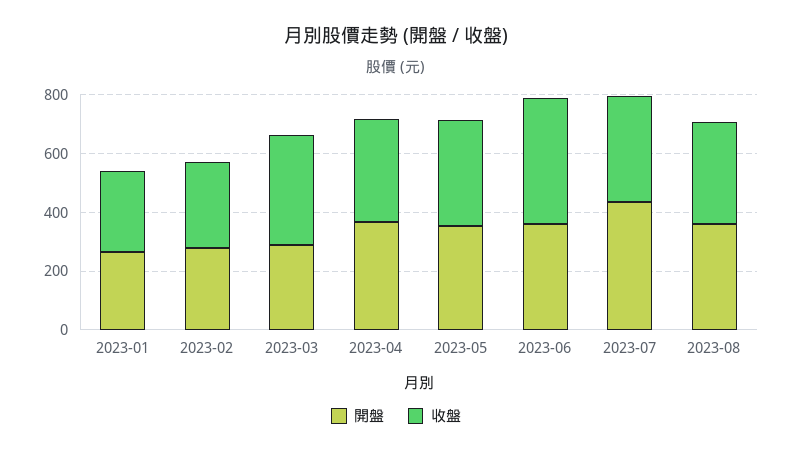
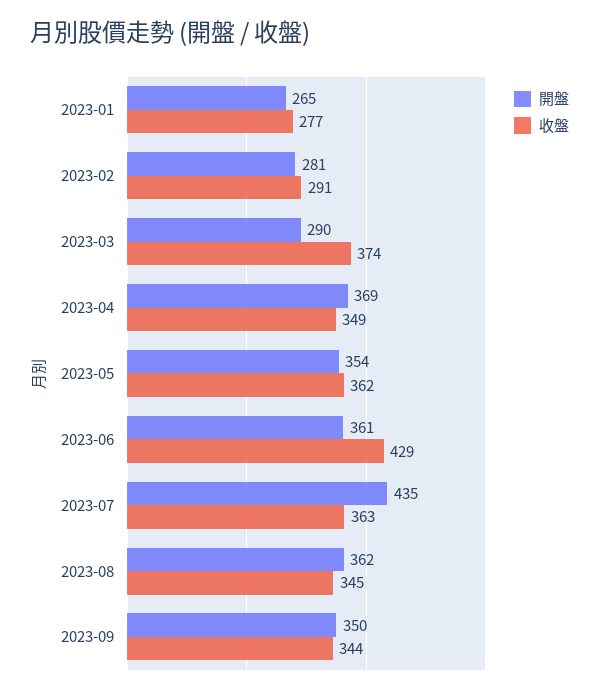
開盤, 2023-09: none -> 350
收盤, 2023-09: none -> 344

